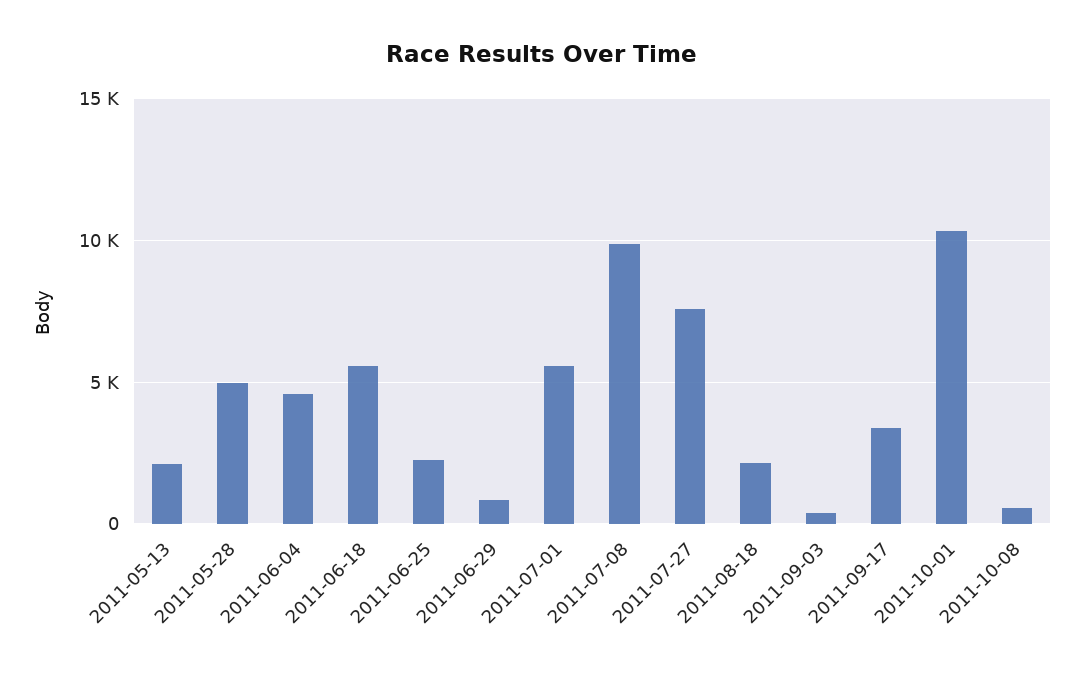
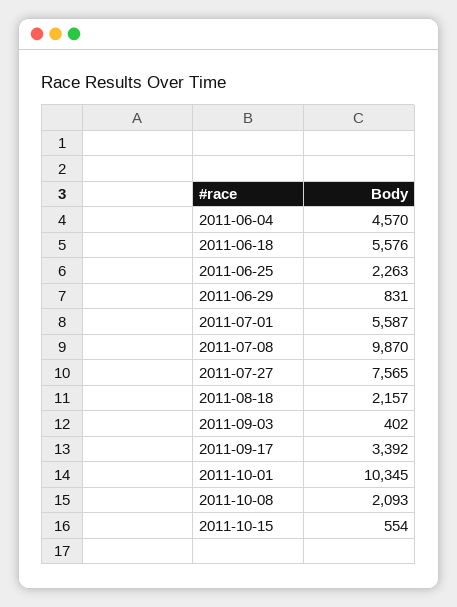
2011-05-13: 2000 -> none
2011-05-28: 5000 -> none
2011-10-08: 500 -> 2093
2011-10-15: none -> 554

